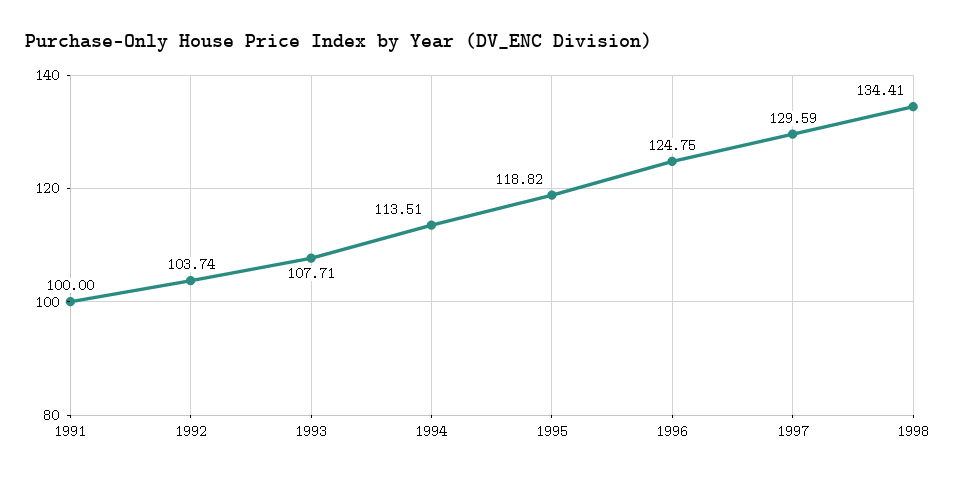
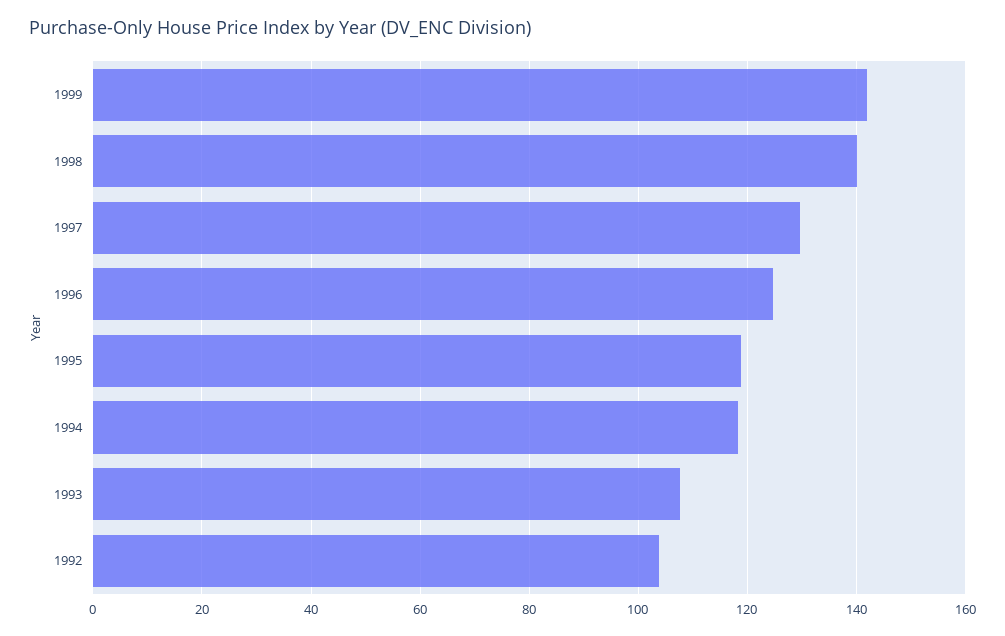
1991: 100 -> none
1994: 113.51 -> 118
1998: 134.41 -> 140
1999: none -> 142

